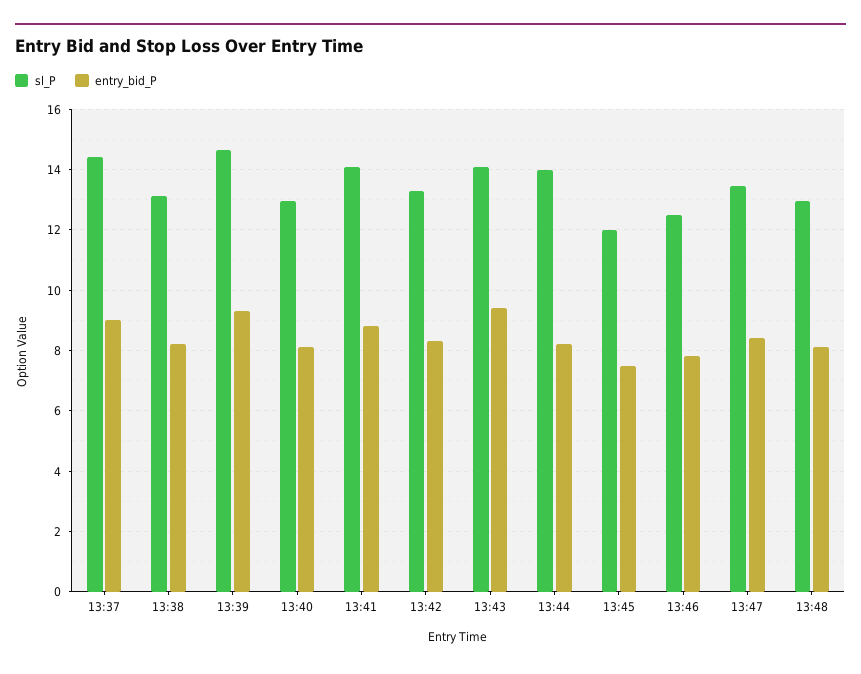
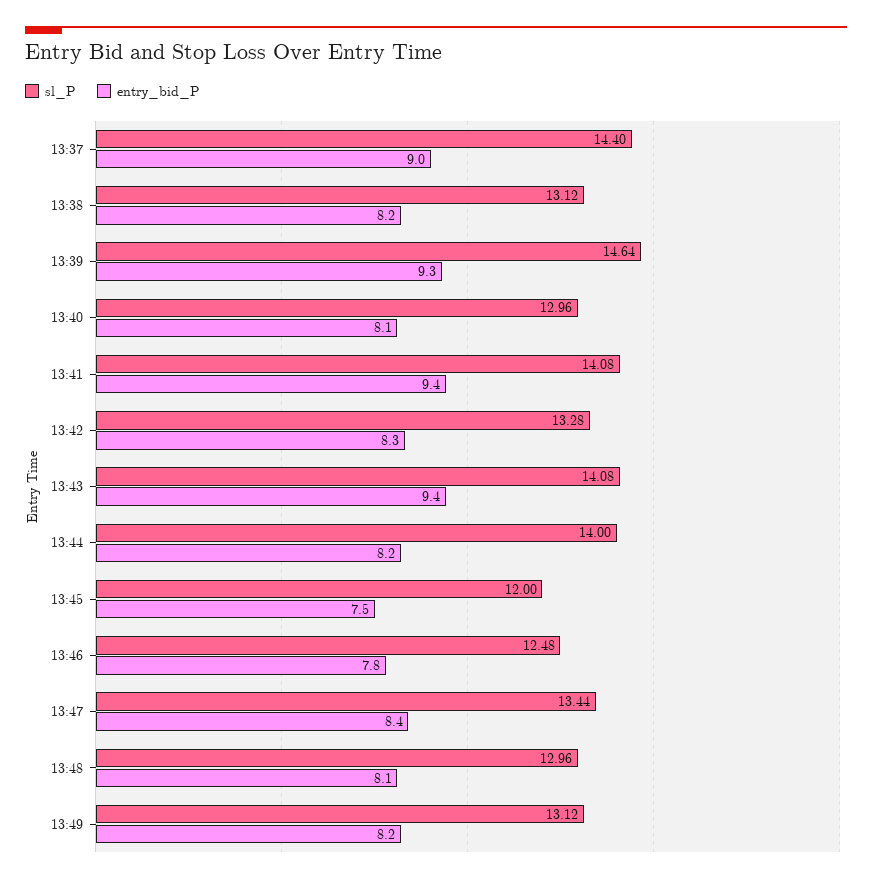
entry_bid_P, 13:41: 8.8 -> 9.4
sl_P, 13:49: none -> 13.12
entry_bid_P, 13:49: none -> 8.2

